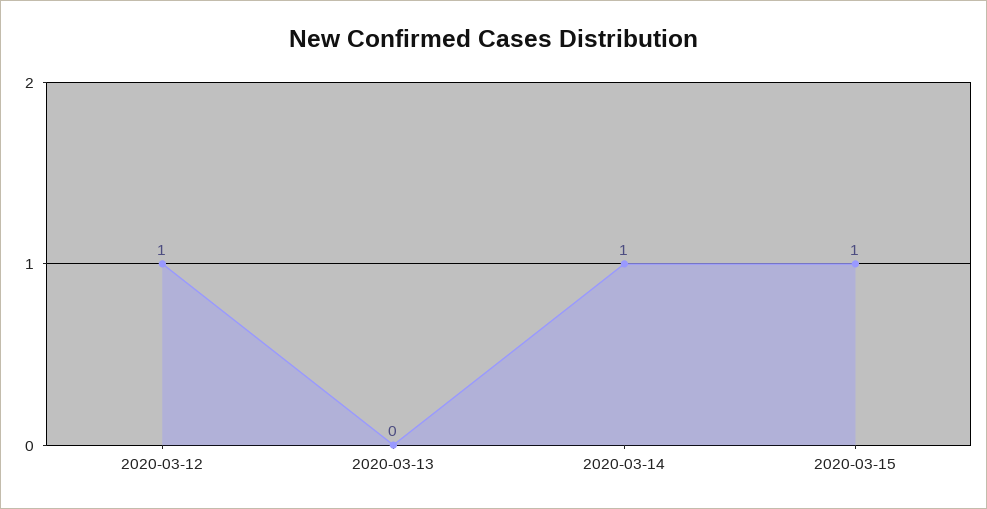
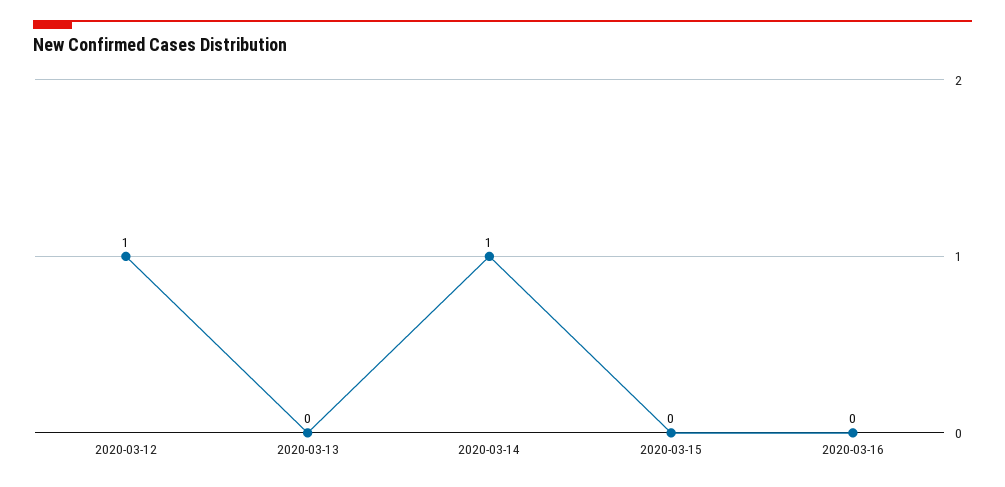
2020-03-15: 1 -> 0
2020-03-16: none -> 0

